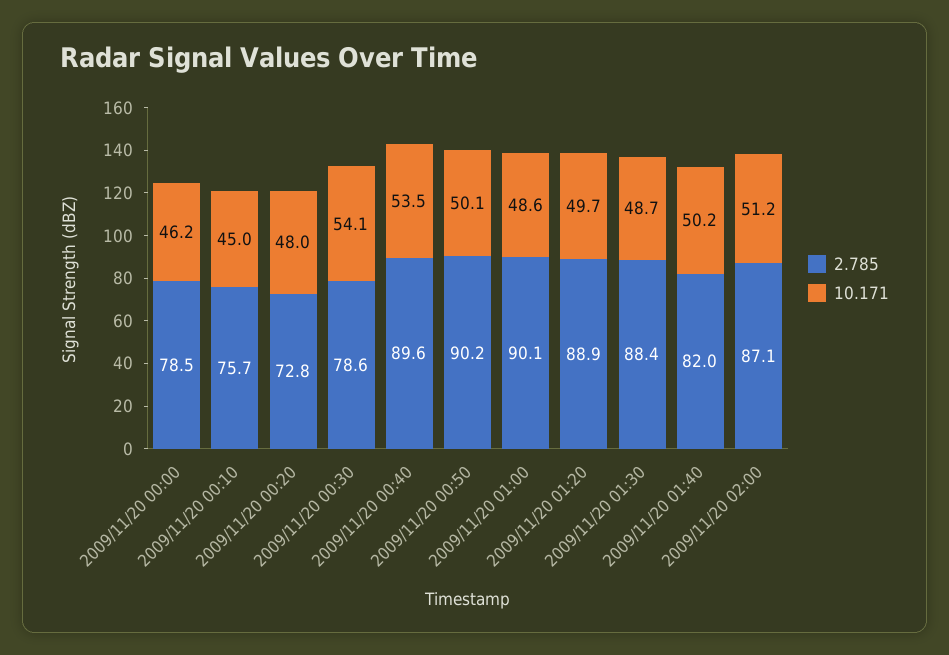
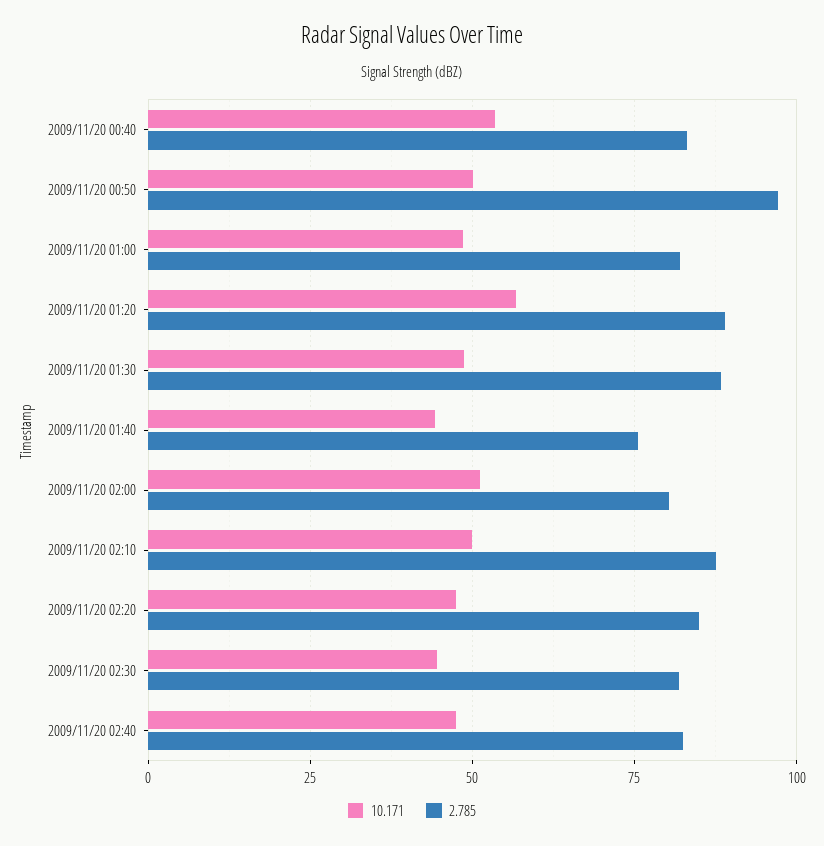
2.785, 2009/11/20 00:00: 78.5 -> none
10.171, 2009/11/20 00:00: 46.2 -> none
2.785, 2009/11/20 00:10: 75.7 -> none
10.171, 2009/11/20 00:10: 45 -> none
2.785, 2009/11/20 00:20: 72.8 -> none
10.171, 2009/11/20 00:20: 48 -> none
2.785, 2009/11/20 00:30: 78.6 -> none
10.171, 2009/11/20 00:30: 54.1 -> none
2.785, 2009/11/20 00:40: 89.6 -> 82.5
2.785, 2009/11/20 00:50: 90.2 -> 97.5
2.785, 2009/11/20 01:00: 90.1 -> 82.5
10.171, 2009/11/20 01:20: 49.7 -> 57.5
2.785, 2009/11/20 01:40: 82 -> 75
10.171, 2009/11/20 01:40: 50.2 -> 45
2.785, 2009/11/20 02:00: 87.1 -> 80
10.171, 2009/11/20 02:10: none -> 50
2.785, 2009/11/20 02:10: none -> 87.5
10.171, 2009/11/20 02:20: none -> 47.5
2.785, 2009/11/20 02:20: none -> 85
10.171, 2009/11/20 02:30: none -> 45
2.785, 2009/11/20 02:30: none -> 82.5
10.171, 2009/11/20 02:40: none -> 47.5
2.785, 2009/11/20 02:40: none -> 82.5

